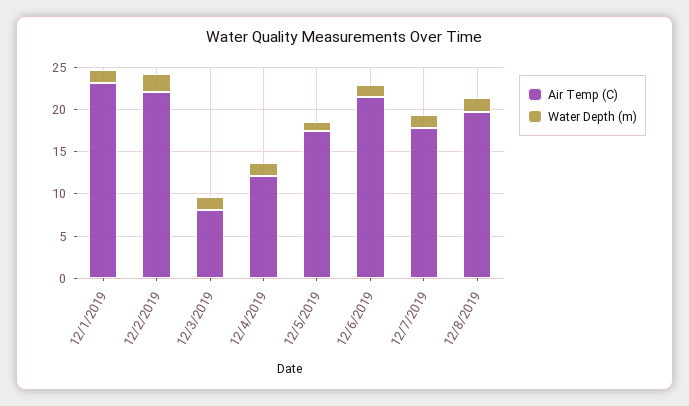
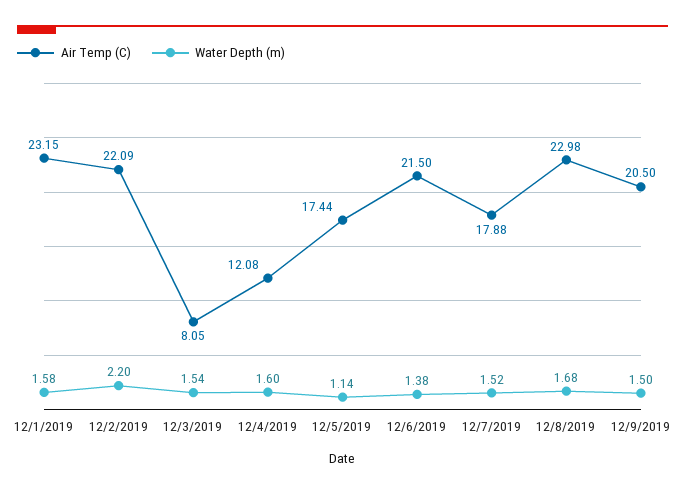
Air Temp (C), 12/8/2019: 20 -> 22.98
Air Temp (C), 12/9/2019: none -> 20.5
Water Depth (m), 12/9/2019: none -> 1.5

